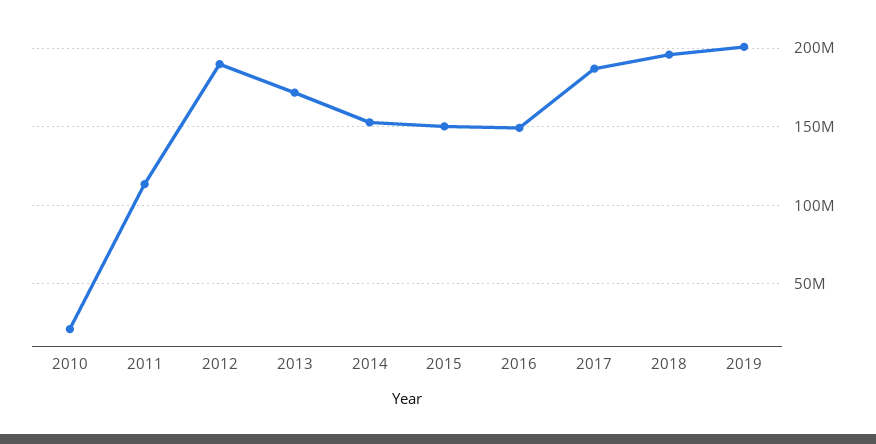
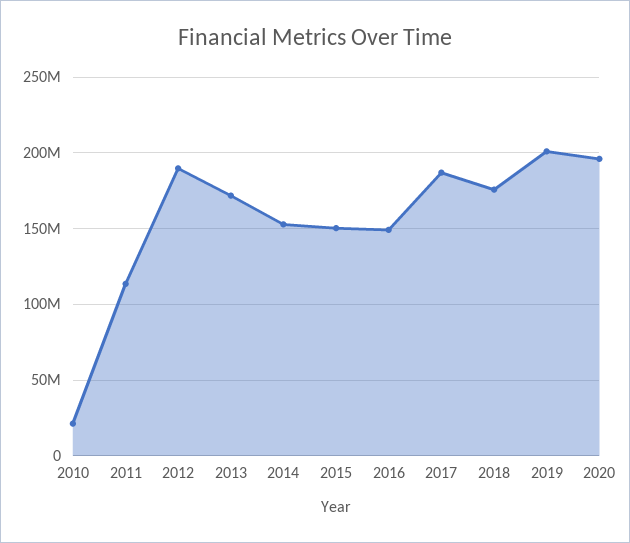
2018: 195000000 -> 175000000
2020: none -> 195000000

